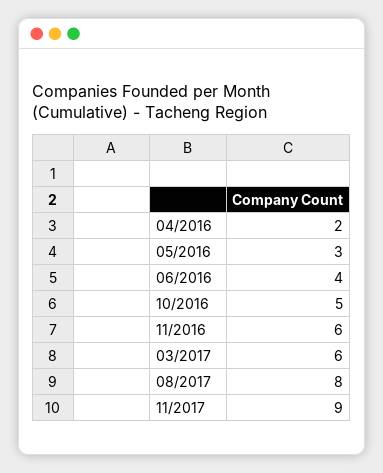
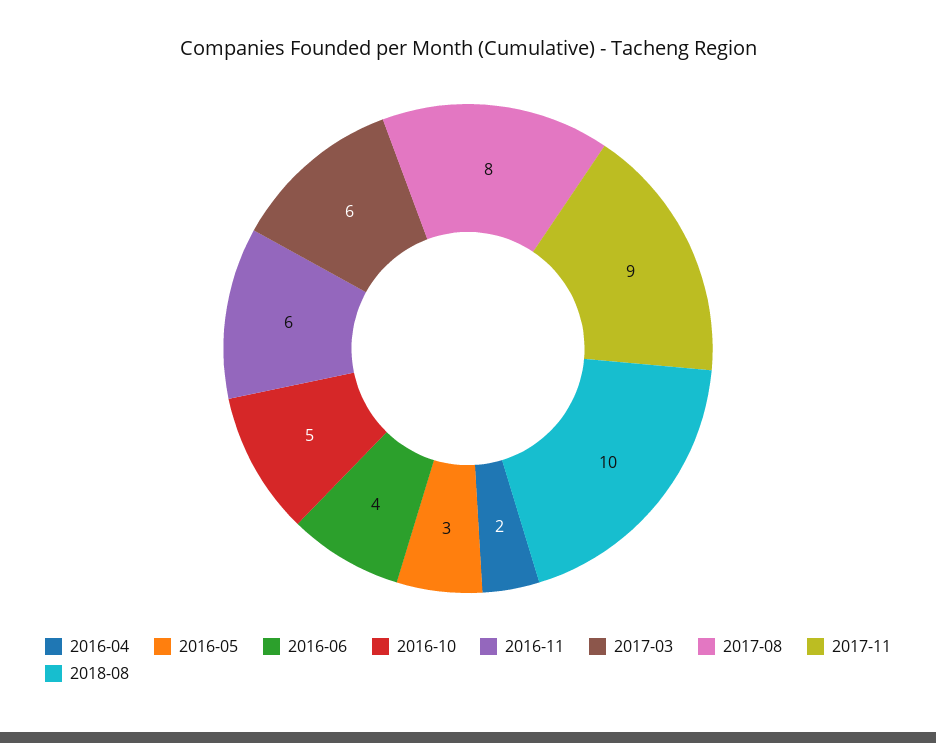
2018-08: none -> 10

